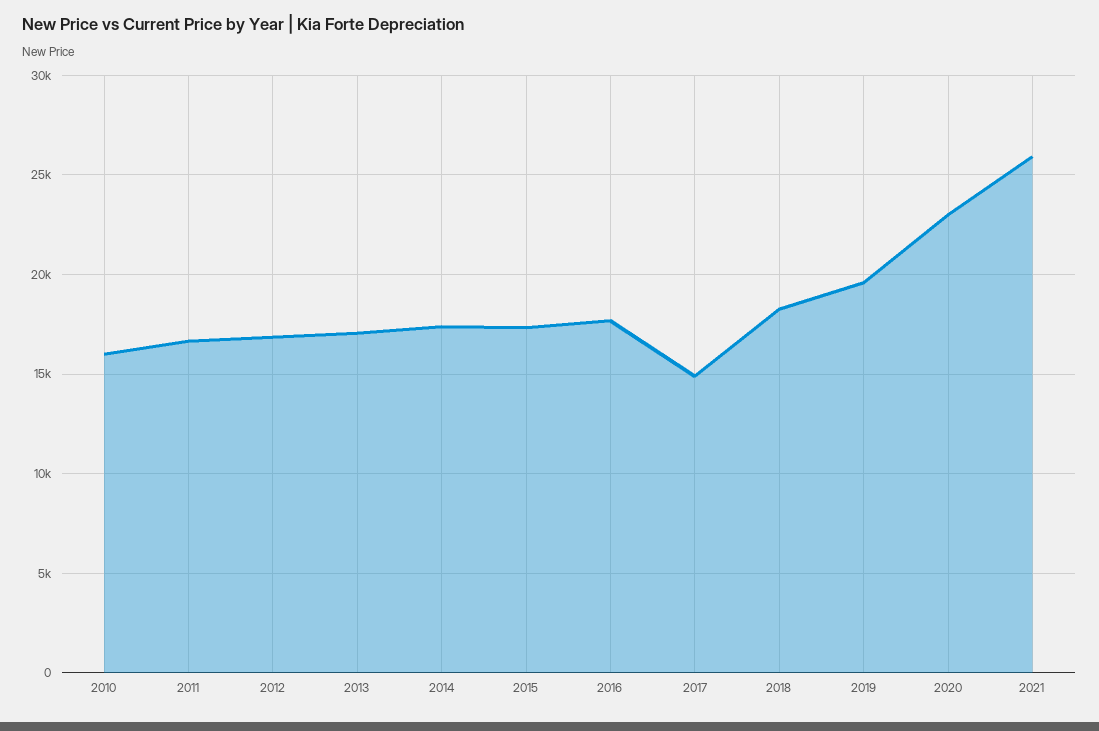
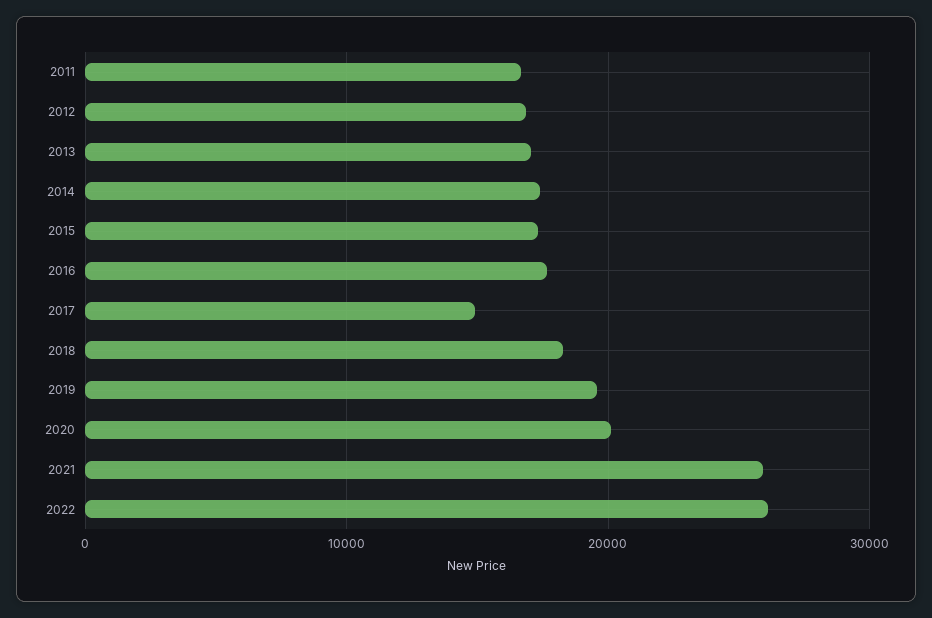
2010: 16000 -> none
2020: 23000 -> 20000
2022: none -> 26000

